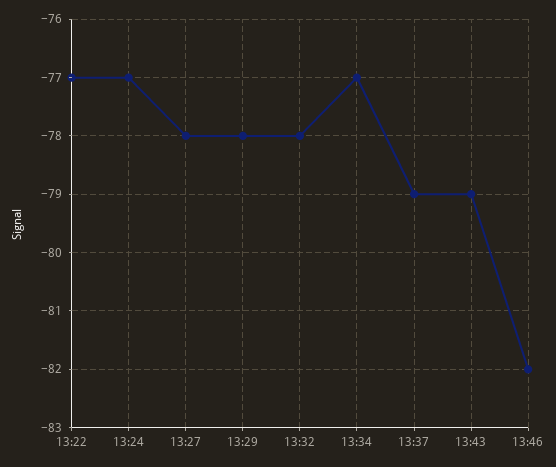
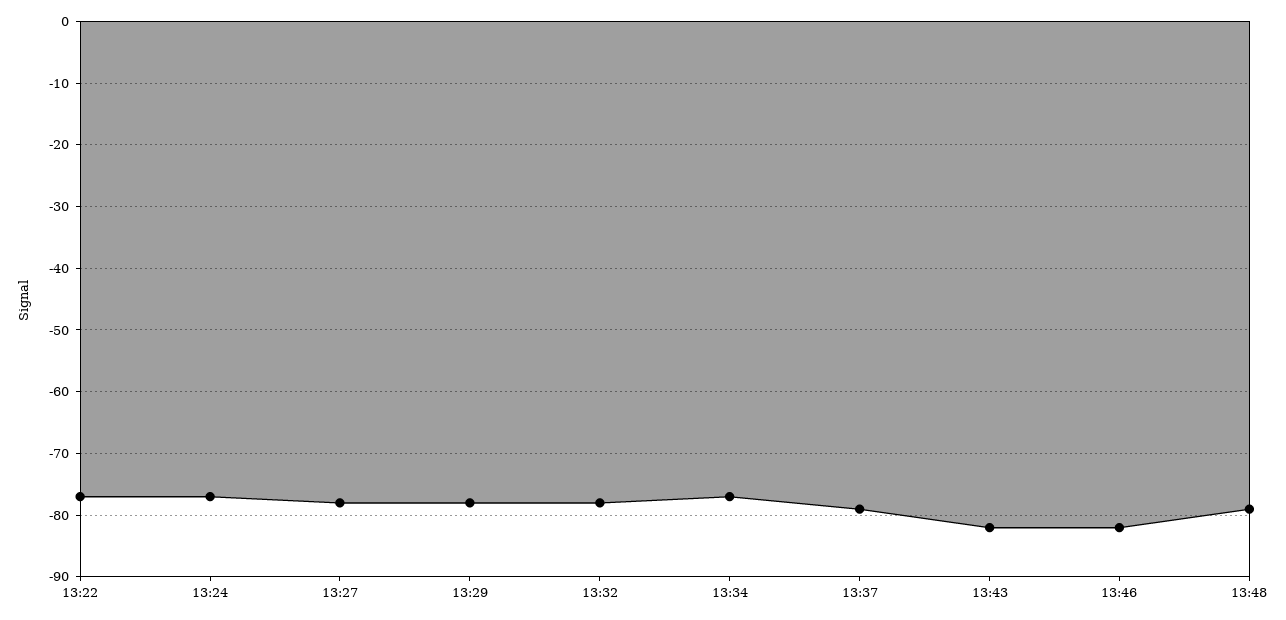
13:43: -79 -> -82
13:48: none -> -79

